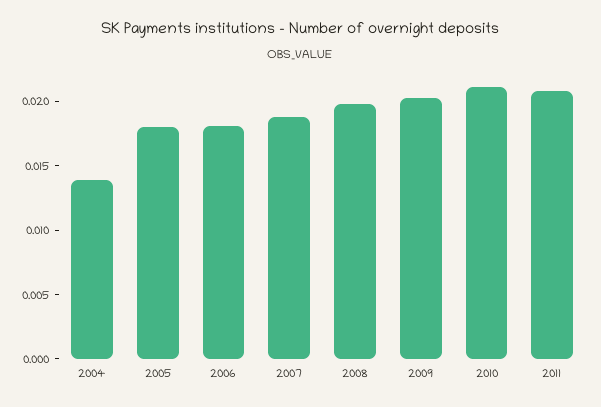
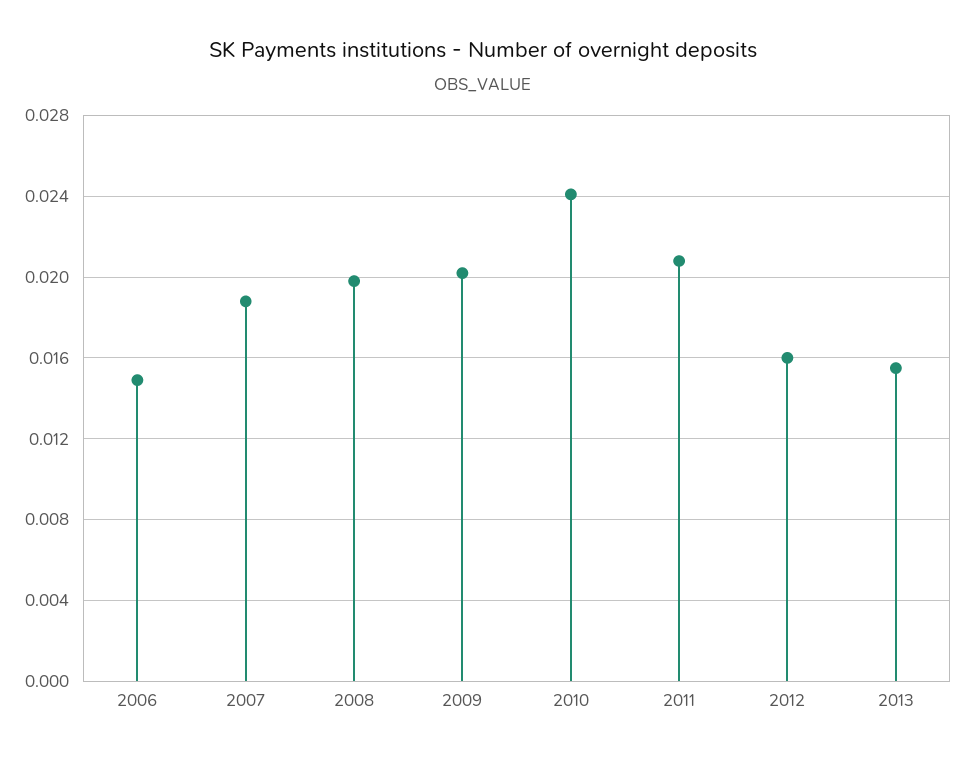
2004: 0.014 -> none
2005: 0.018 -> none
2006: 0.018 -> 0.015
2010: 0.021 -> 0.024
2012: none -> 0.016
2013: none -> 0.0155

